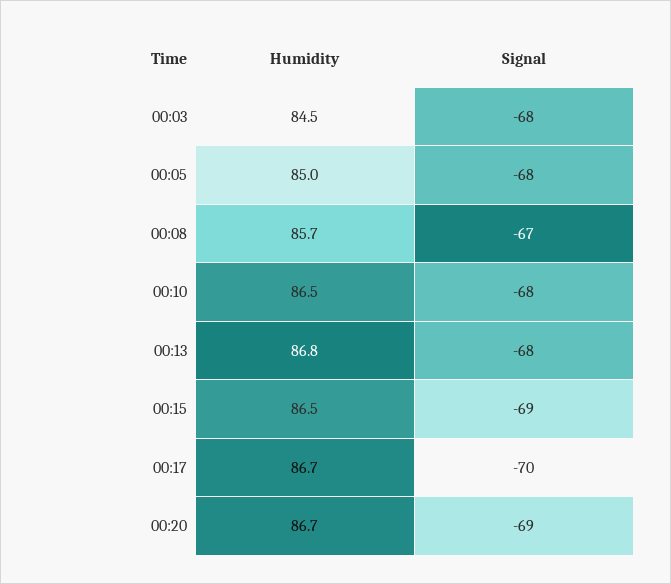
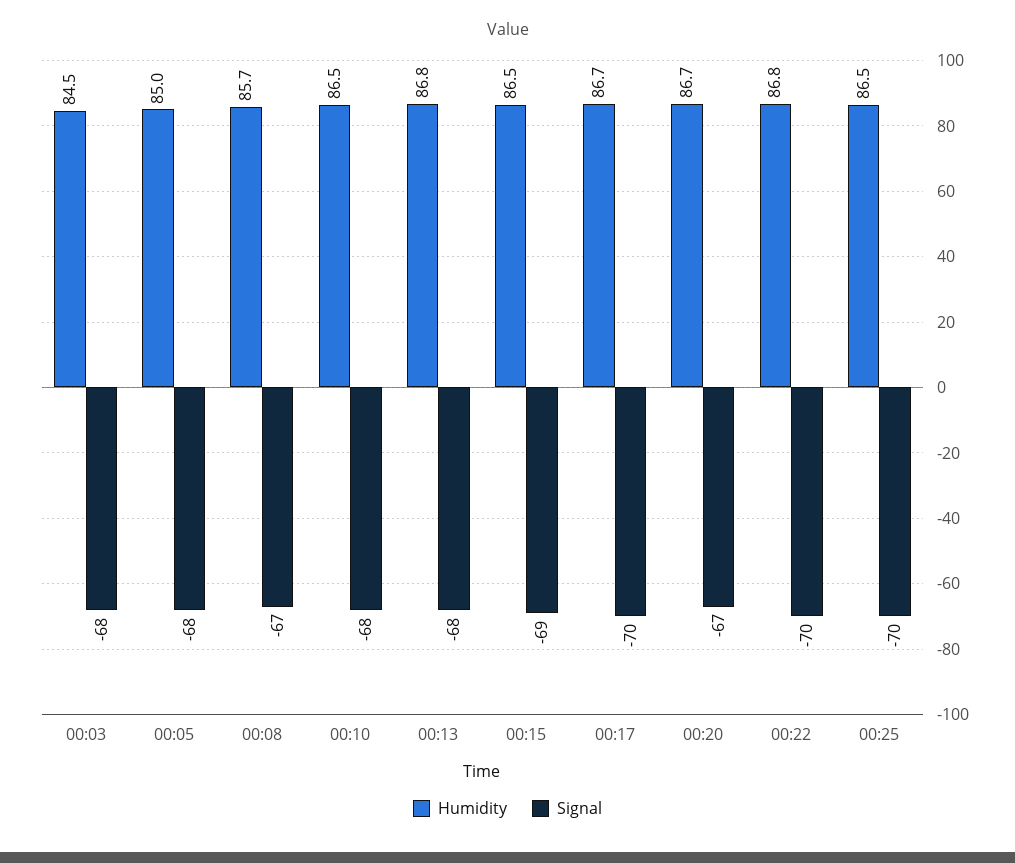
Signal, 00:20: -69 -> -67
Humidity, 00:22: none -> 86.8
Signal, 00:22: none -> -70
Humidity, 00:25: none -> 86.5
Signal, 00:25: none -> -70

